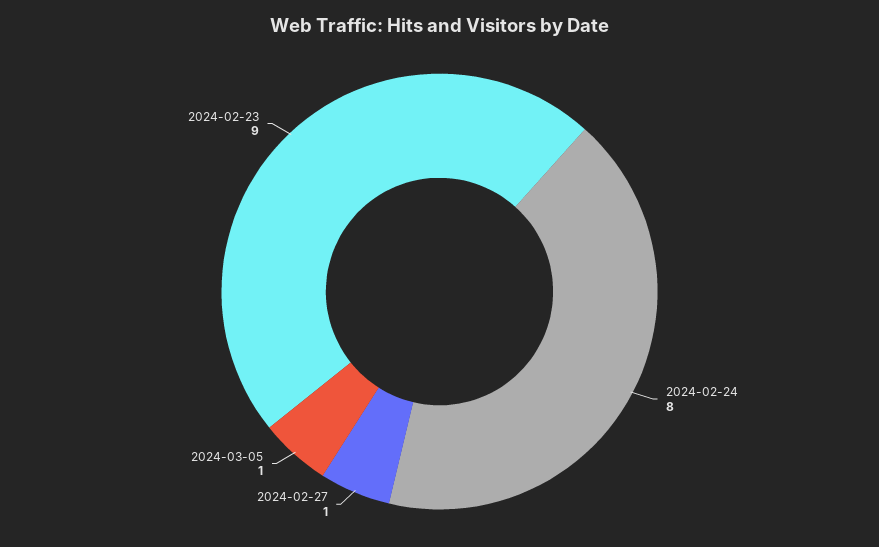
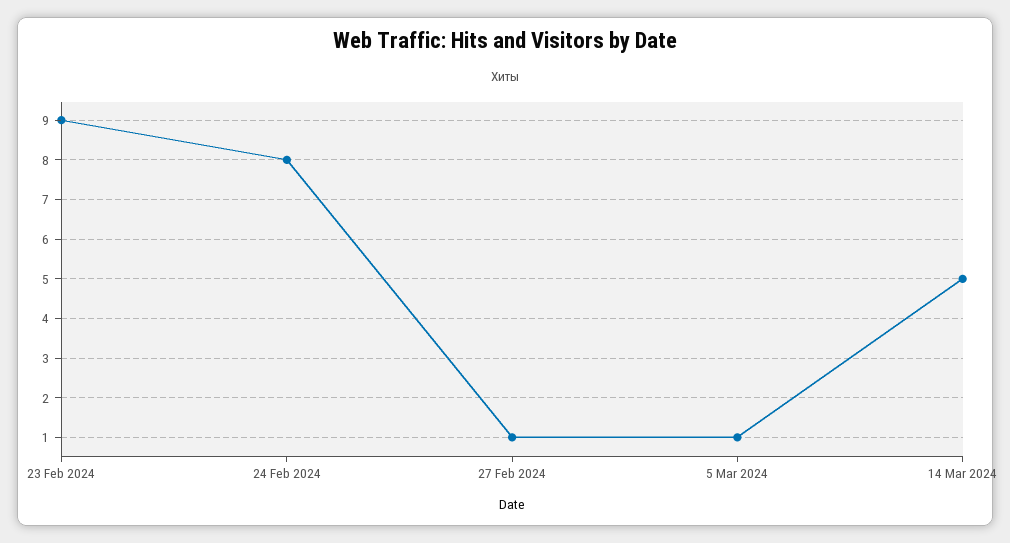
14 Mar 2024: none -> 5

